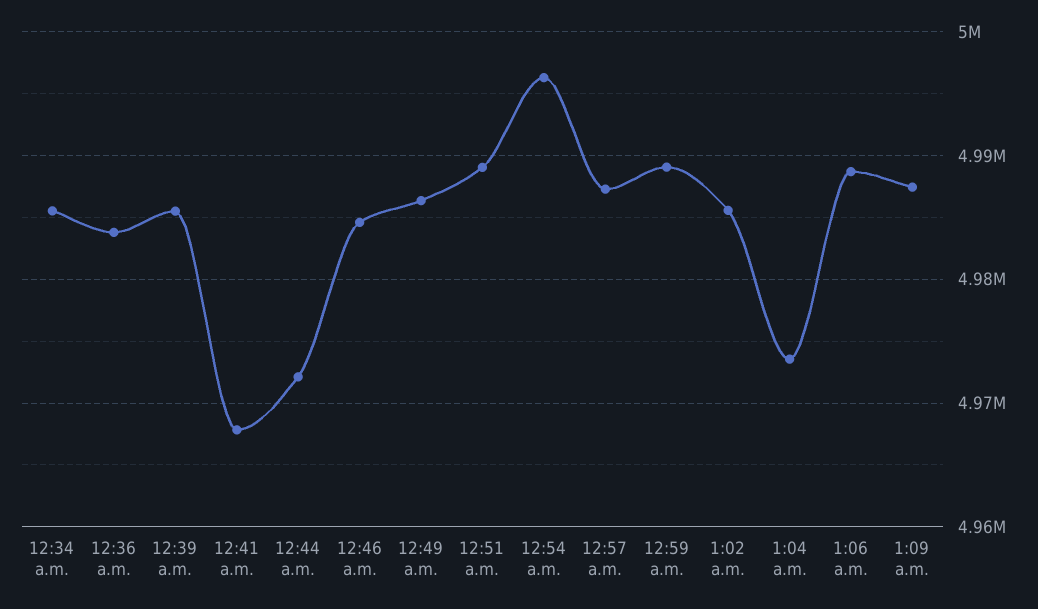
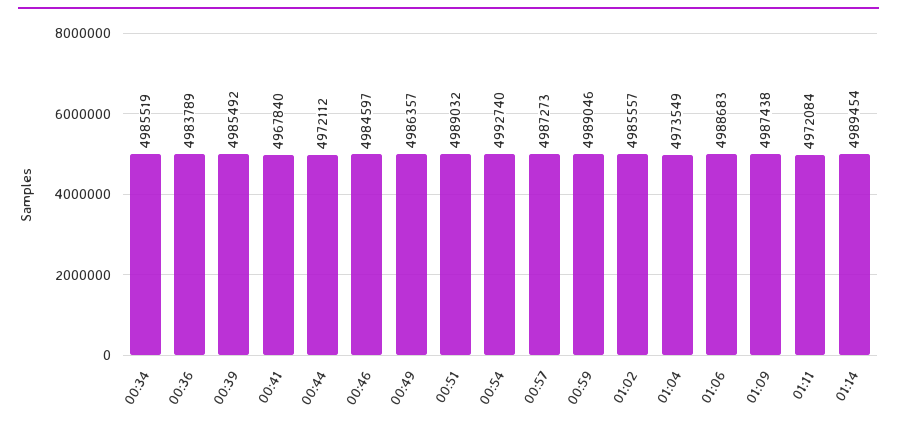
12:54 a.m.: 4996000 -> 4992740
01:11: none -> 4972084
01:14: none -> 4989454

